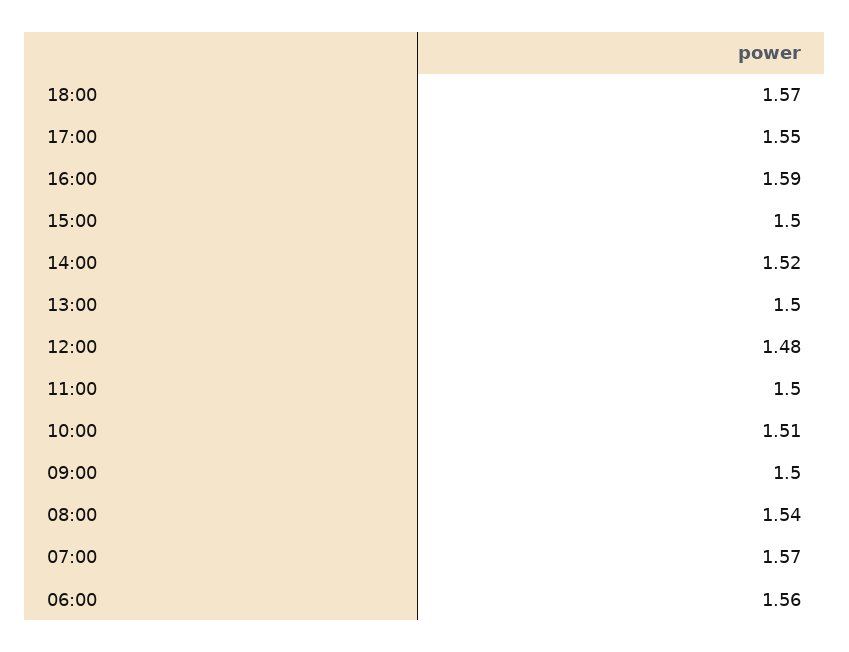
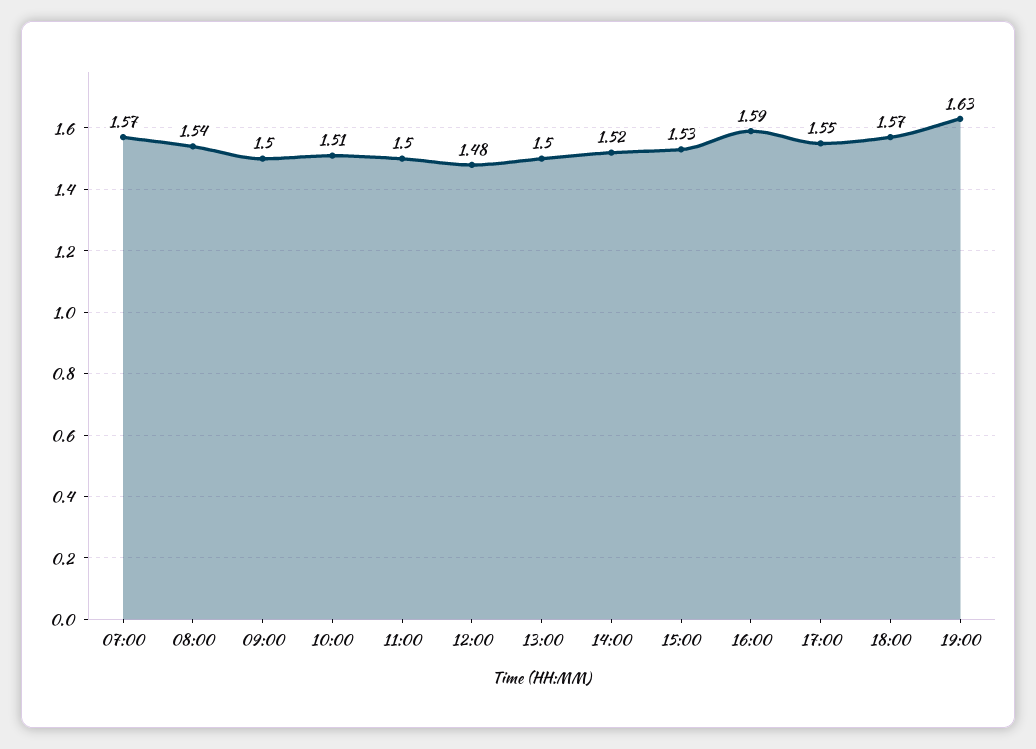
15:00: 1.5 -> 1.53
06:00: 1.56 -> none
19:00: none -> 1.63

